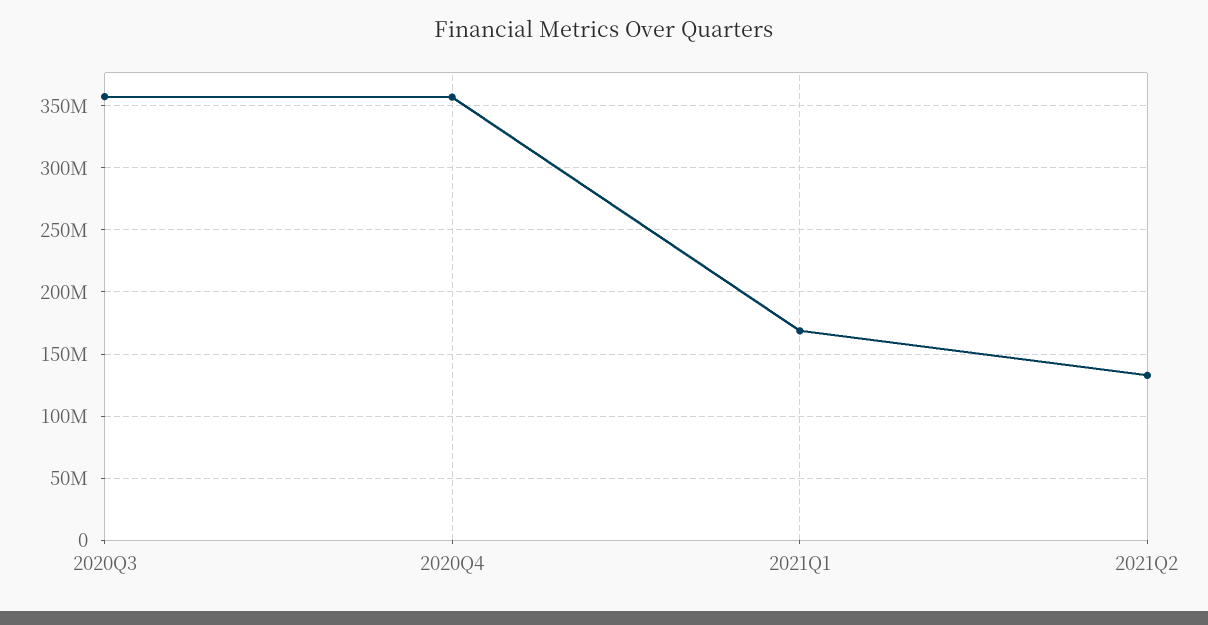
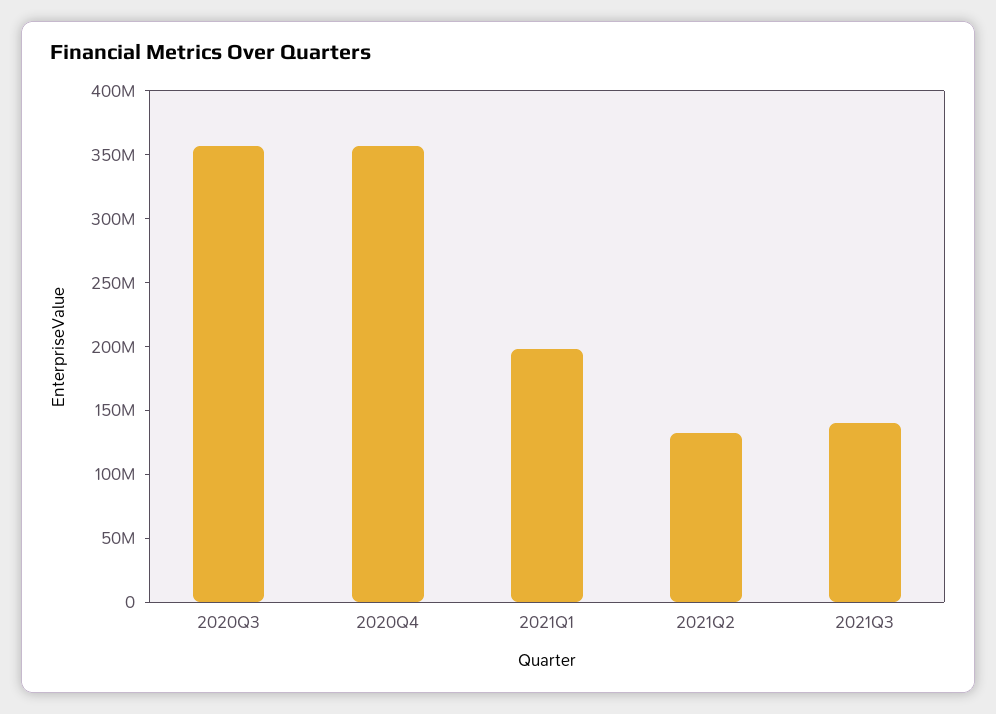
2021Q1: 170000000 -> 200000000
2021Q3: none -> 140000000

